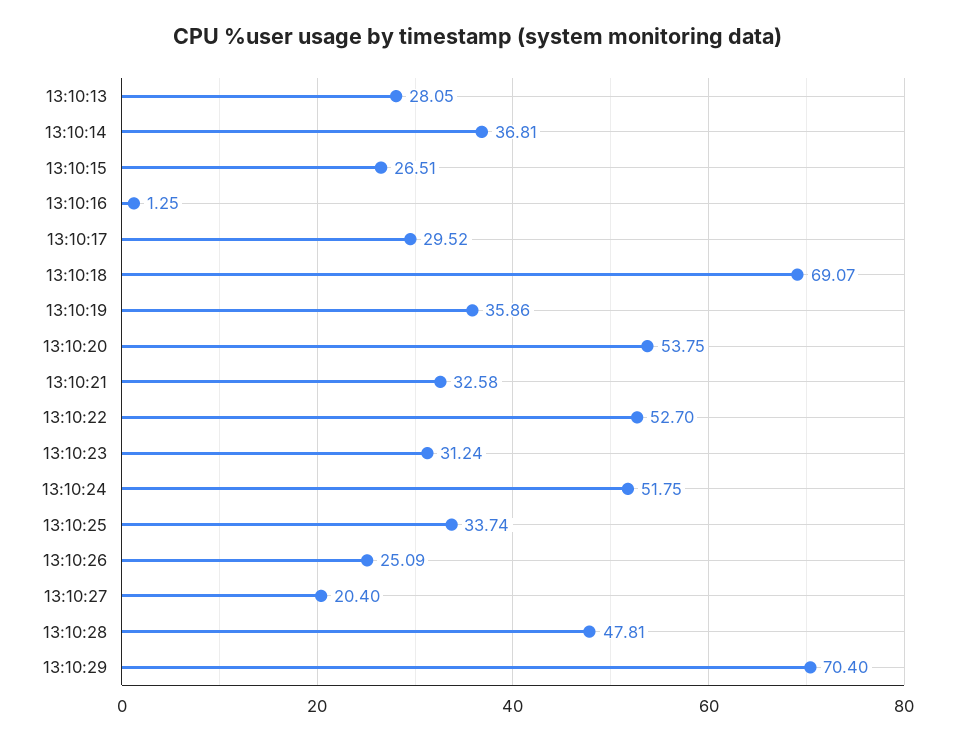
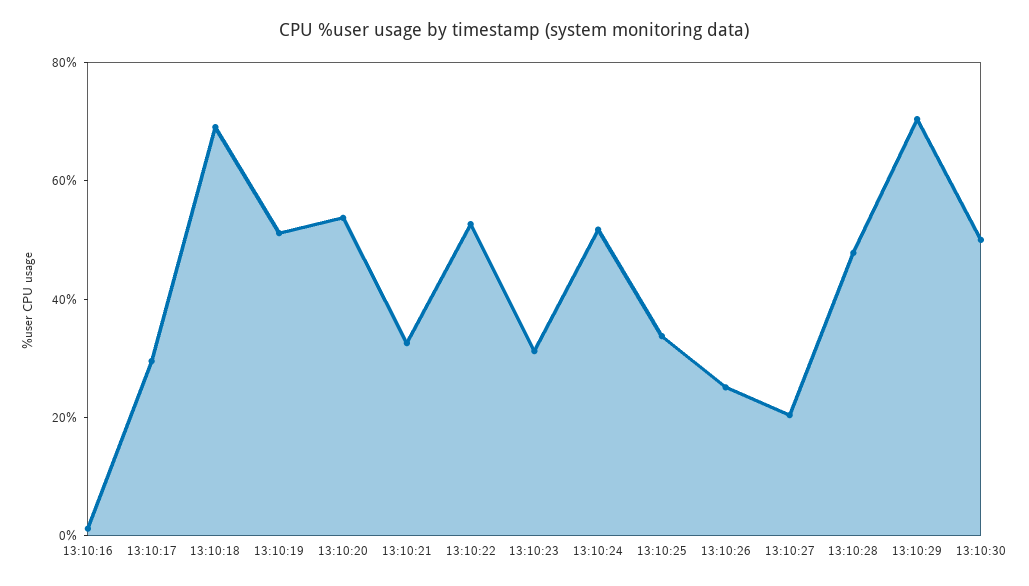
13:10:13: 28.05 -> none
13:10:14: 36.81 -> none
13:10:15: 26.51 -> none
13:10:19: 35.86 -> 50
13:10:30: none -> 50

